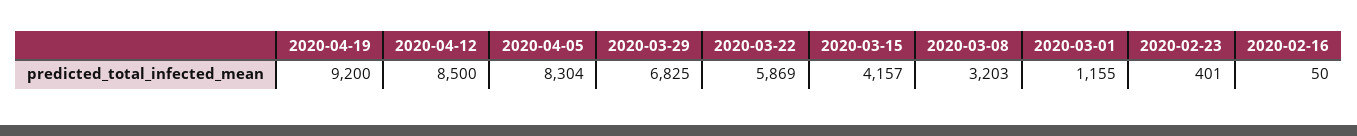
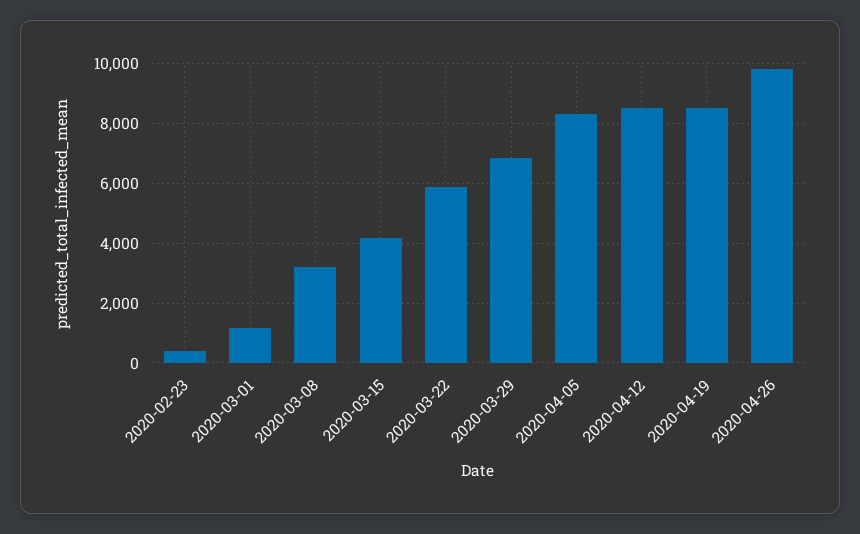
2020-04-19: 9200 -> 8500
2020-02-16: 50 -> none
2020-04-26: none -> 9750

